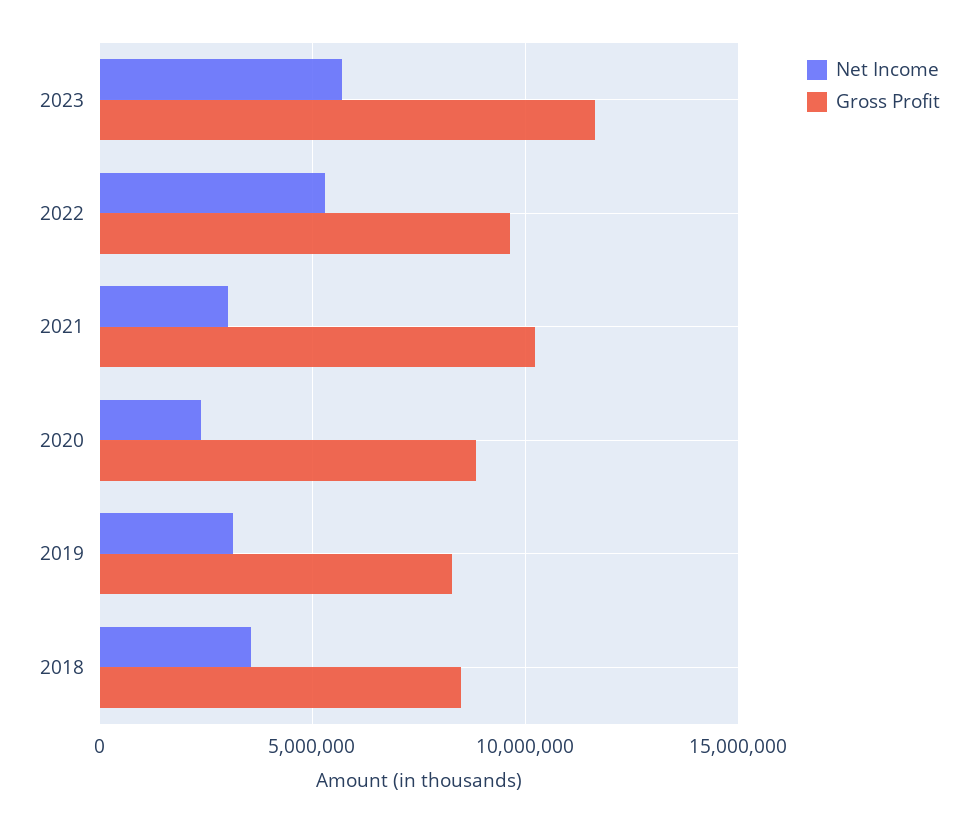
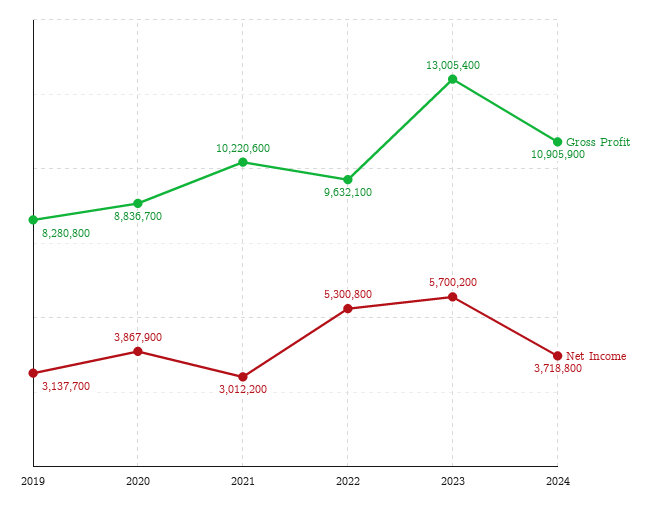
Gross Profit, 2023: 11500000 -> 13005400
Net Income, 2020: 2500000 -> 3867900
Net Income, 2018: 3500000 -> none
Gross Profit, 2018: 8500000 -> none
Gross Profit, 2024: none -> 10905900
Net Income, 2024: none -> 3718800

